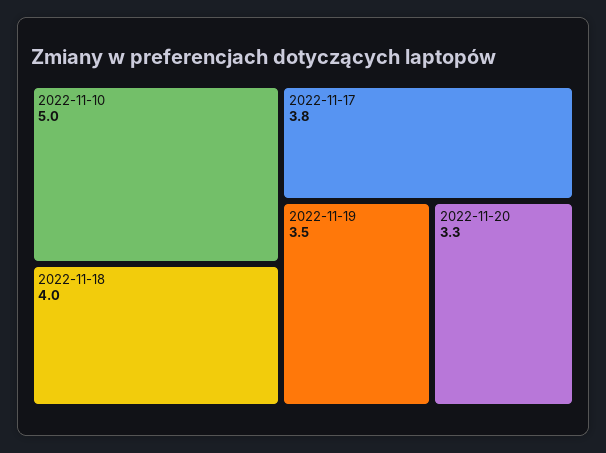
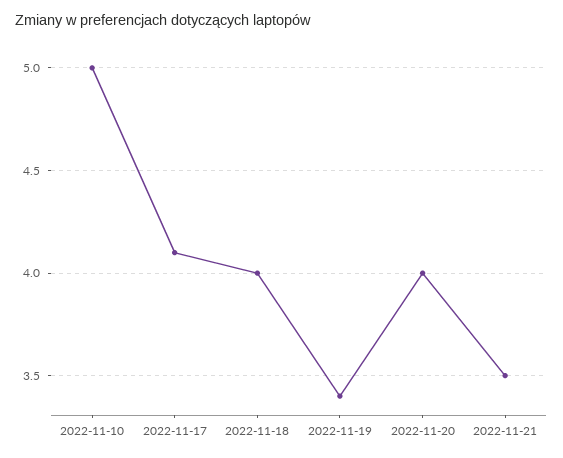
2022-11-17: 3.8 -> 4.1
2022-11-19: 3.5 -> 3.4
2022-11-20: 3.3 -> 4
2022-11-21: none -> 3.5

